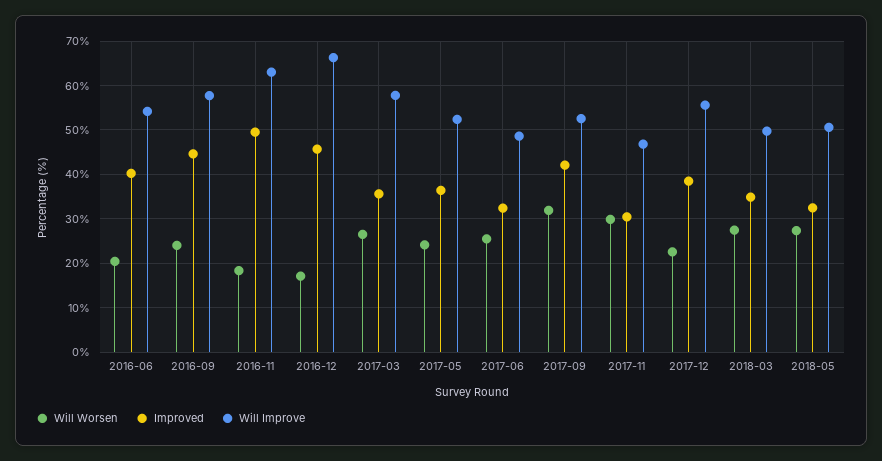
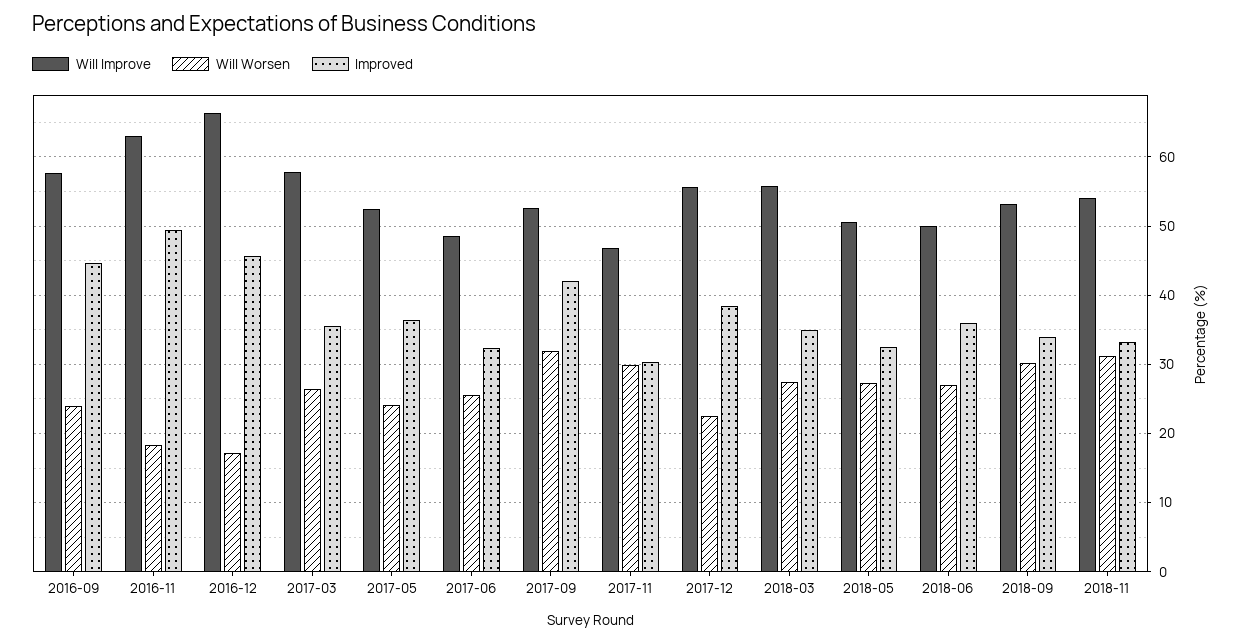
Will Worsen, 2016-06: 20 -> none
Improved, 2016-06: 40 -> none
Will Improve, 2016-06: 54 -> none
Will Improve, 2018-03: 50 -> 56
Will Improve, 2018-06: none -> 50
Will Worsen, 2018-06: none -> 27
Improved, 2018-06: none -> 36
Will Improve, 2018-09: none -> 53
Will Worsen, 2018-09: none -> 30
Improved, 2018-09: none -> 34
Will Improve, 2018-11: none -> 54
Will Worsen, 2018-11: none -> 31
Improved, 2018-11: none -> 33

